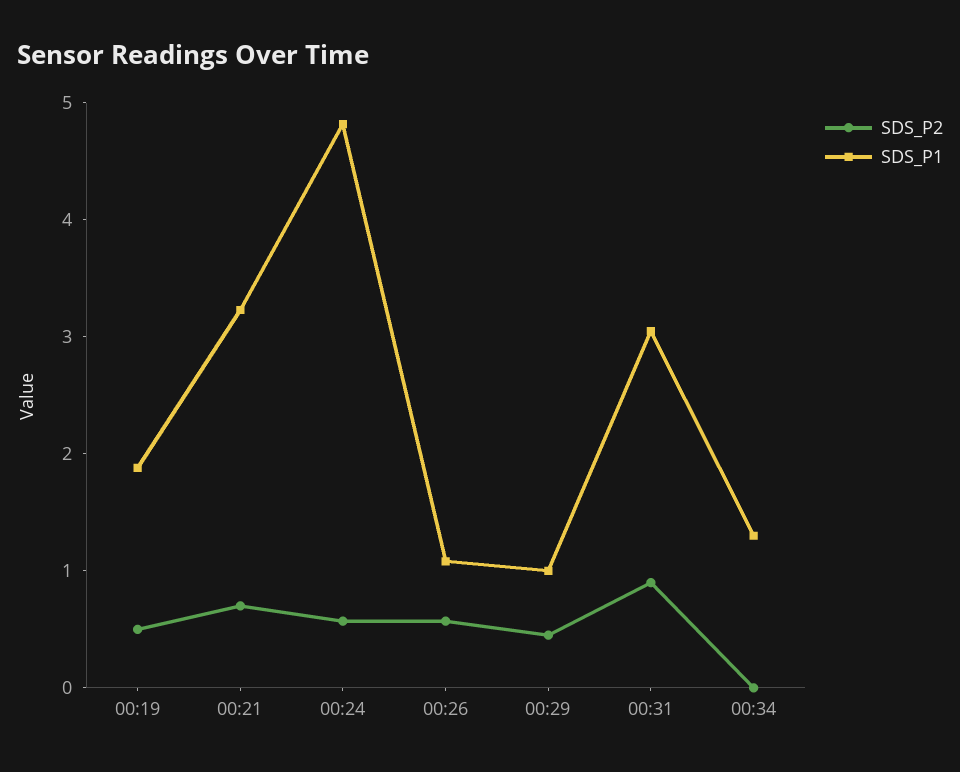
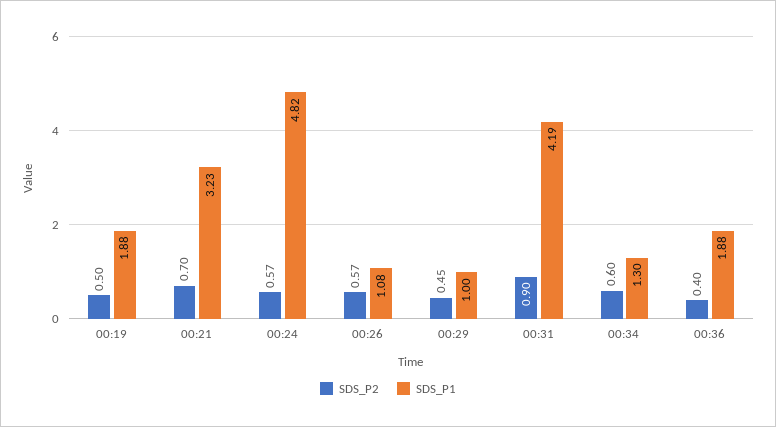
SDS_P1, 00:31: 3 -> 4.19
SDS_P2, 00:34: 0 -> 0.6
SDS_P2, 00:36: none -> 0.4
SDS_P1, 00:36: none -> 1.88

